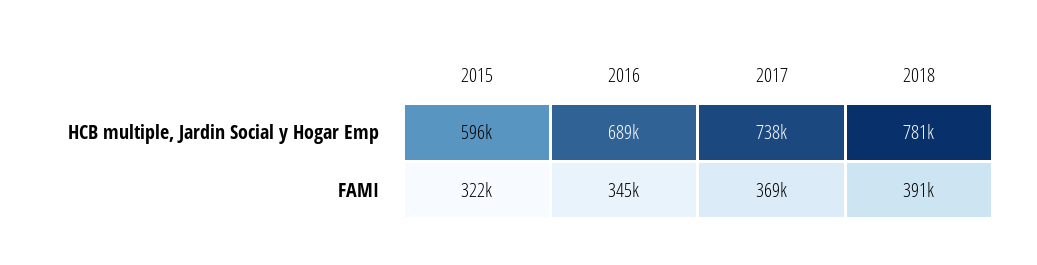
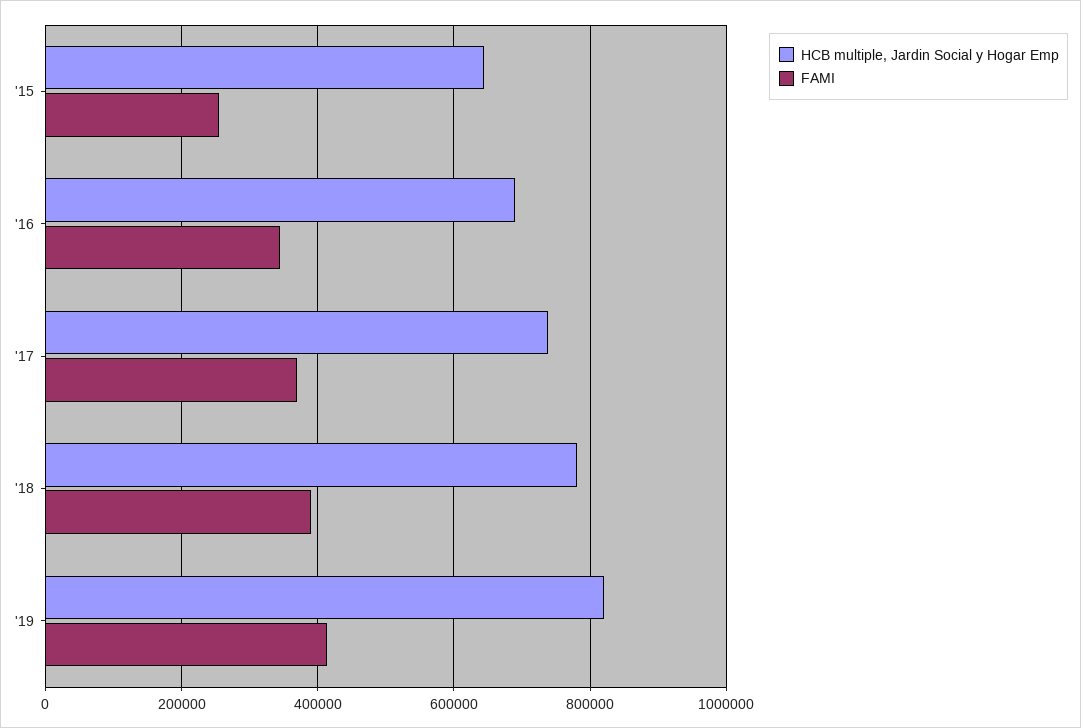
HCB multiple, Jardin Social y Hogar Emp, 2015: 596000 -> 640000
FAMI, 2015: 322000 -> 260000
HCB multiple, Jardin Social y Hogar Emp, '19: none -> 820000
FAMI, '19: none -> 420000

